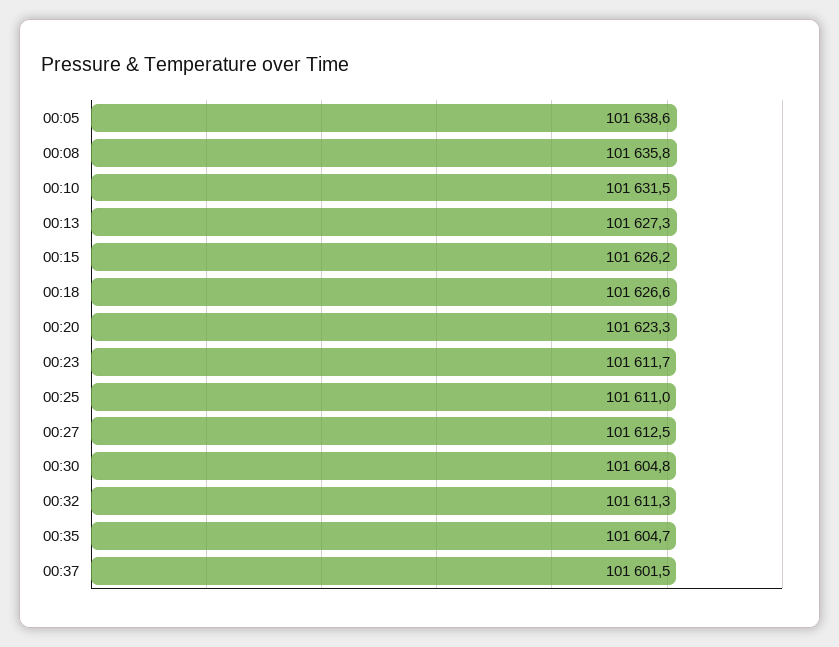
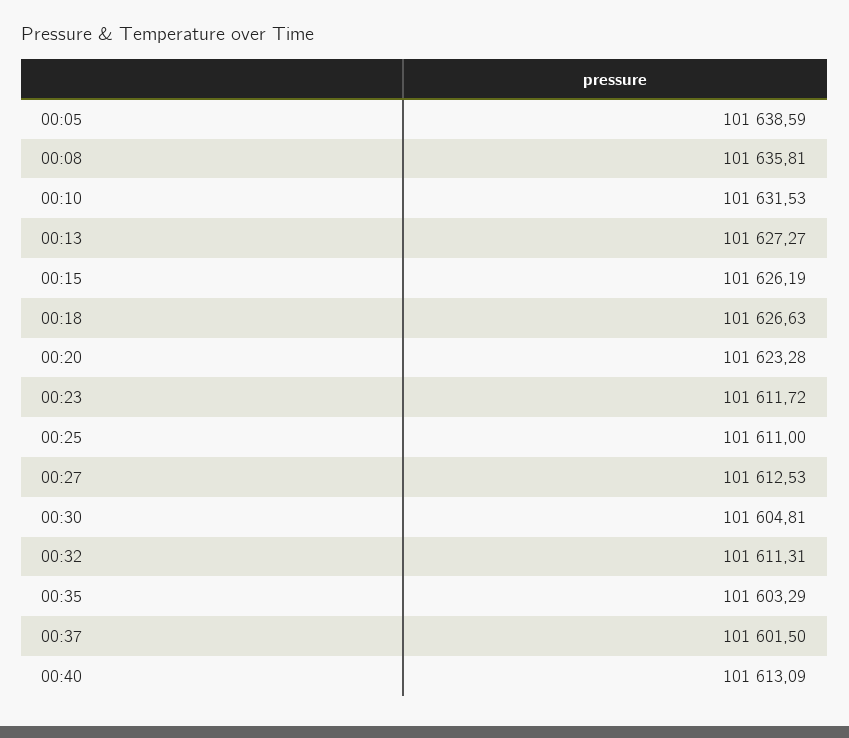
00:35: 101604.7 -> 101603.29
00:40: none -> 101613.09

